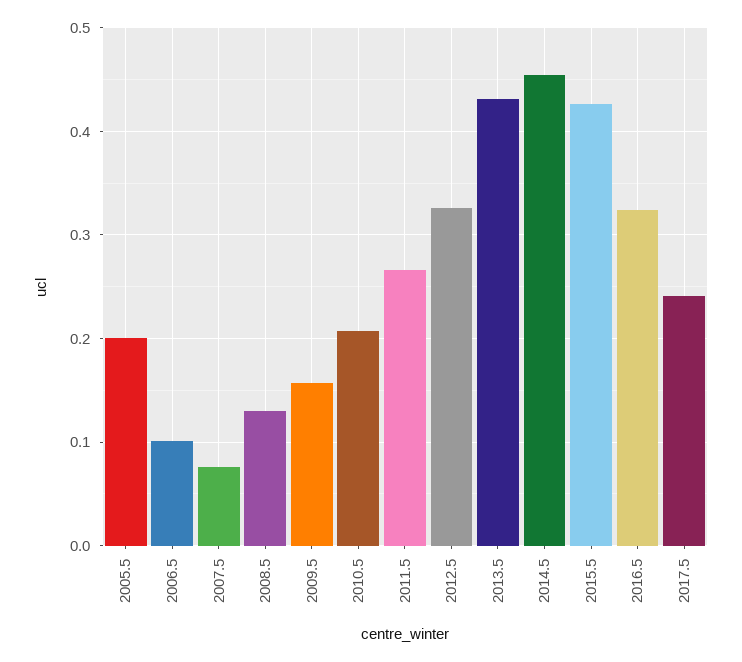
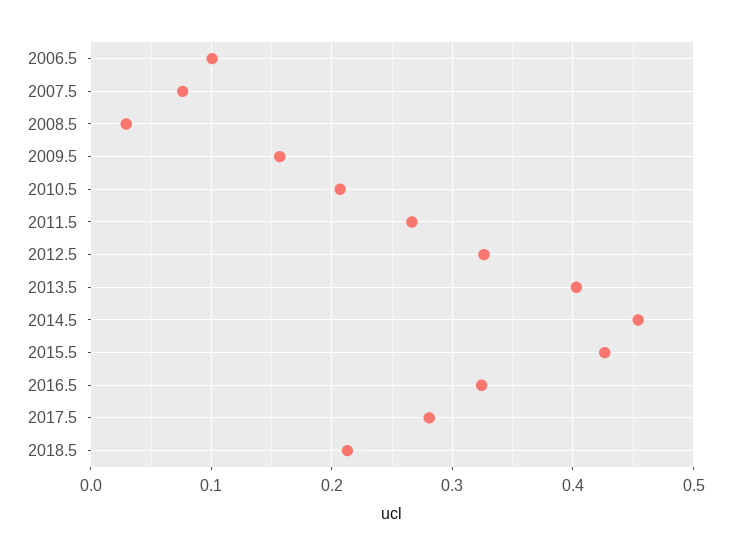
2005.5: 0.2 -> none
2008.5: 0.13 -> 0.03
2013.5: 0.43 -> 0.4
2017.5: 0.24 -> 0.28
2018.5: none -> 0.21

